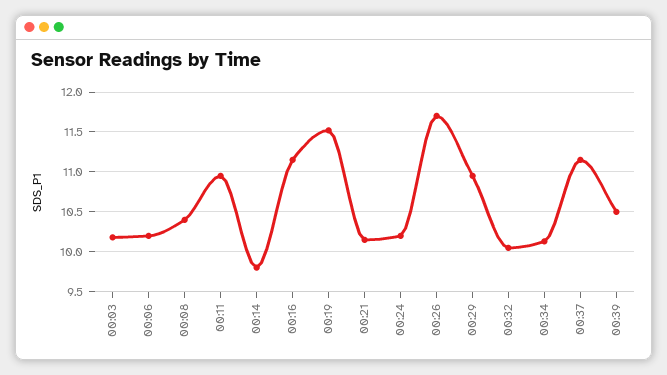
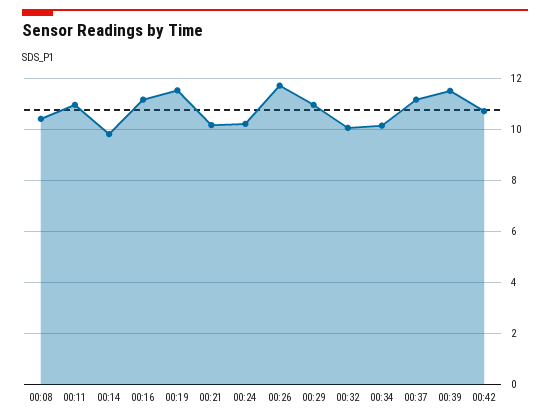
00:03: 10.2 -> none
00:06: 10.2 -> none
00:39: 10.5 -> 11.5
00:42: none -> 10.75

